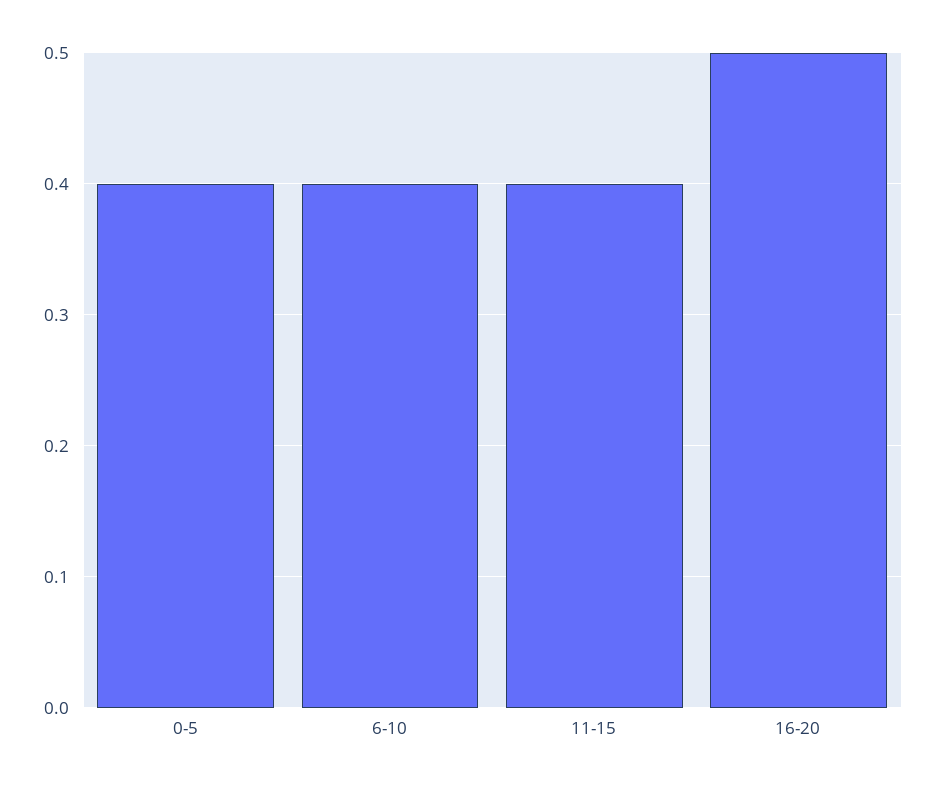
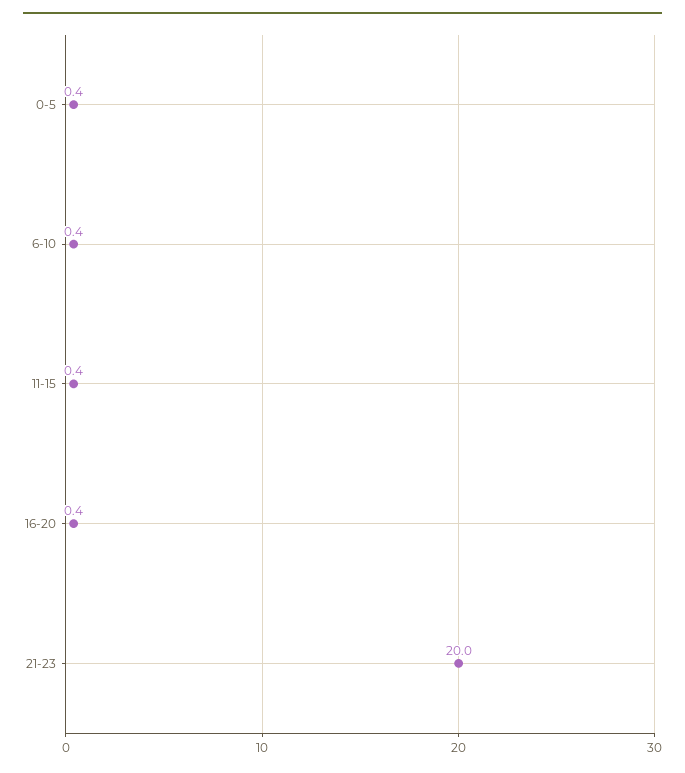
16-20: 0.5 -> 0.4
21-23: none -> 20

